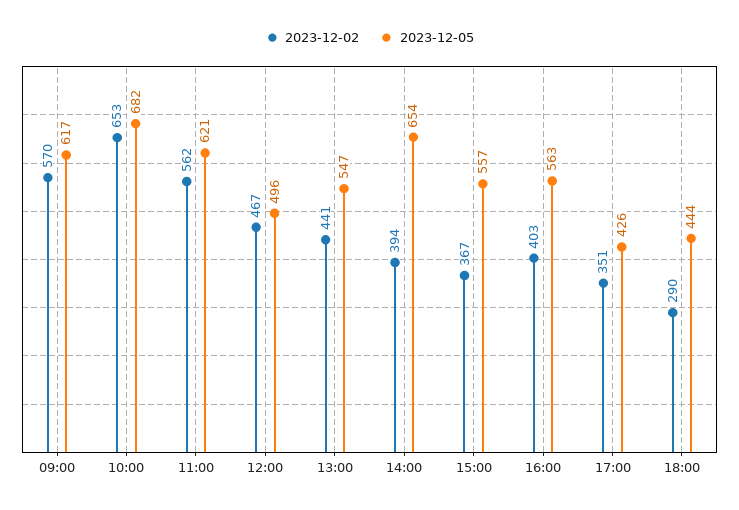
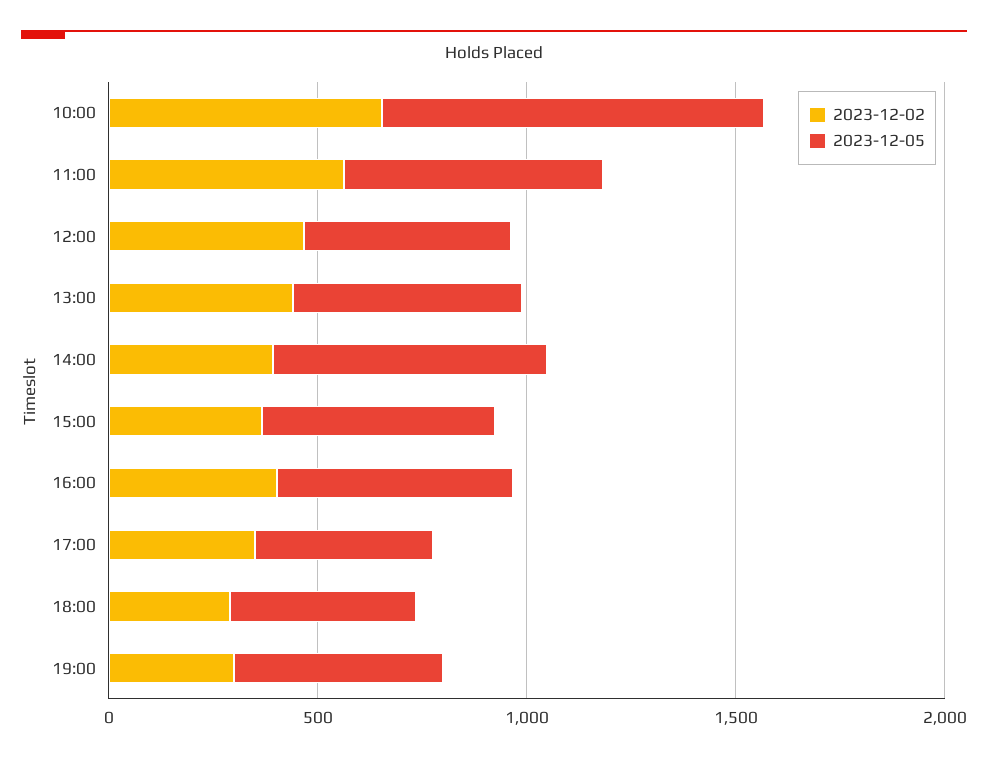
2023-12-02, 09:00: 570 -> none
2023-12-05, 09:00: 617 -> none
2023-12-05, 10:00: 682 -> 900
2023-12-02, 19:00: none -> 300
2023-12-05, 19:00: none -> 500

